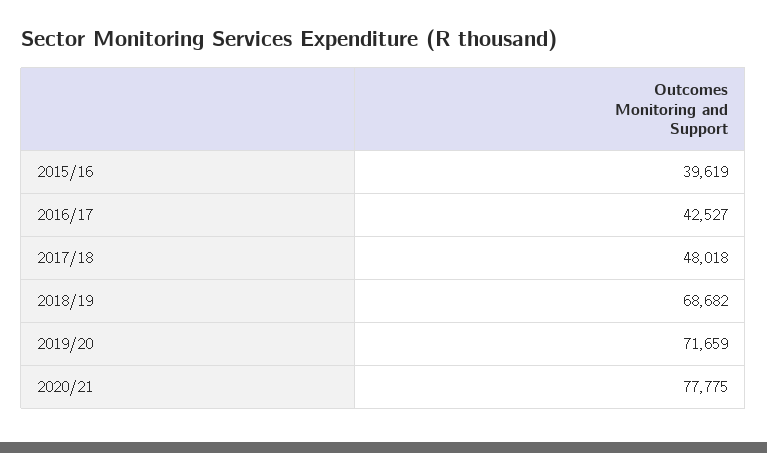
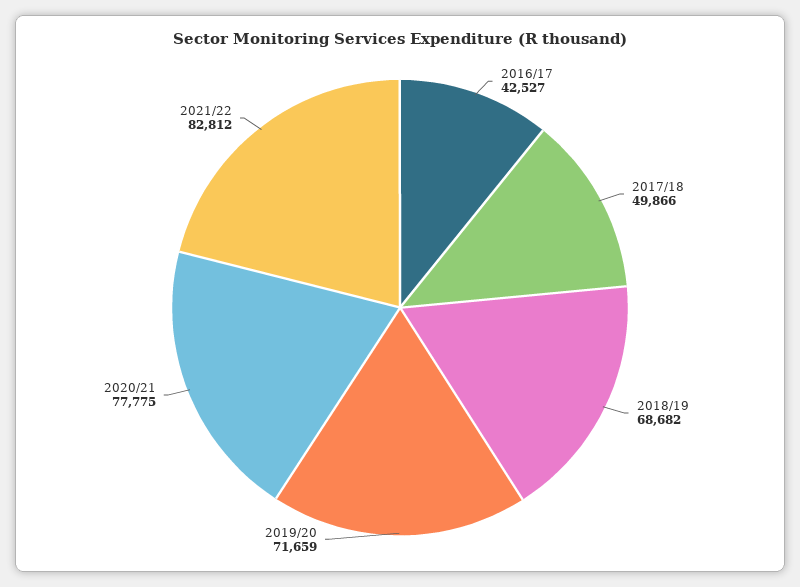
2015/16: 39619 -> none
2017/18: 48018 -> 49866
2021/22: none -> 82812

